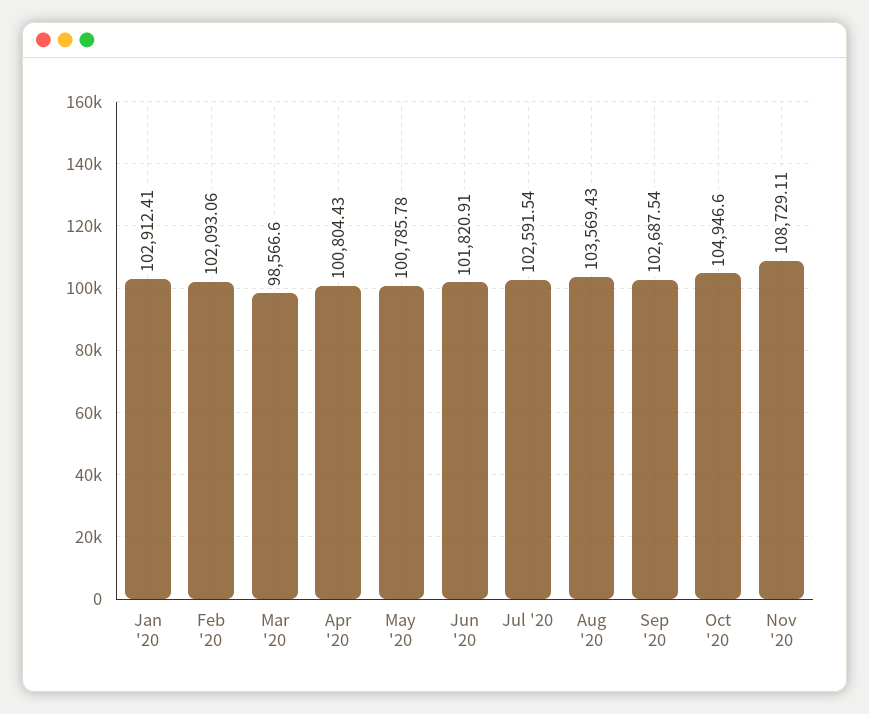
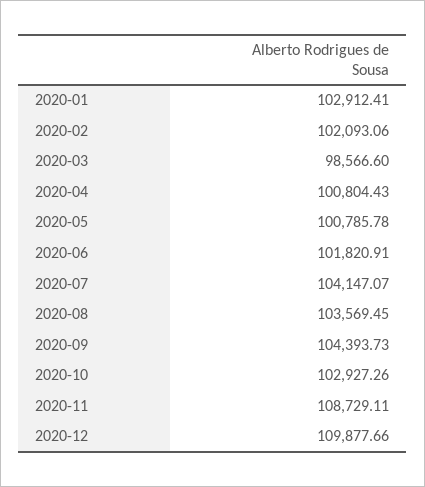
Jul '20: 102591.54 -> 104147.07
Aug '20: 103569.43 -> 103569.45
Sep '20: 102687.54 -> 104393.73
Oct '20: 104946.6 -> 102927.26
2020-12: none -> 109877.66

